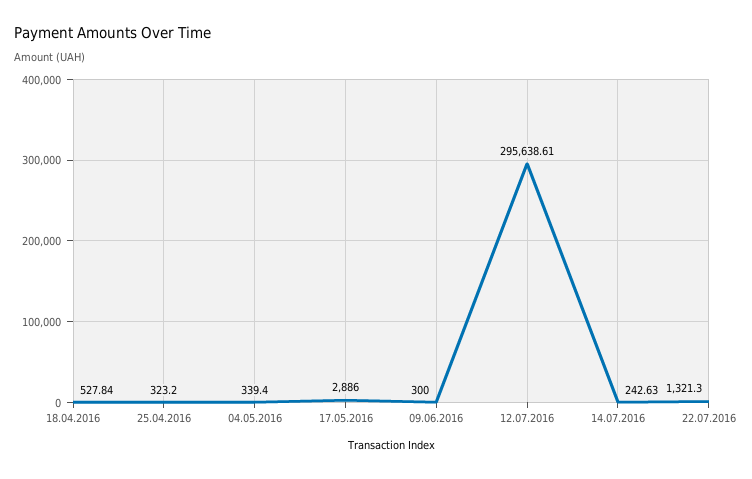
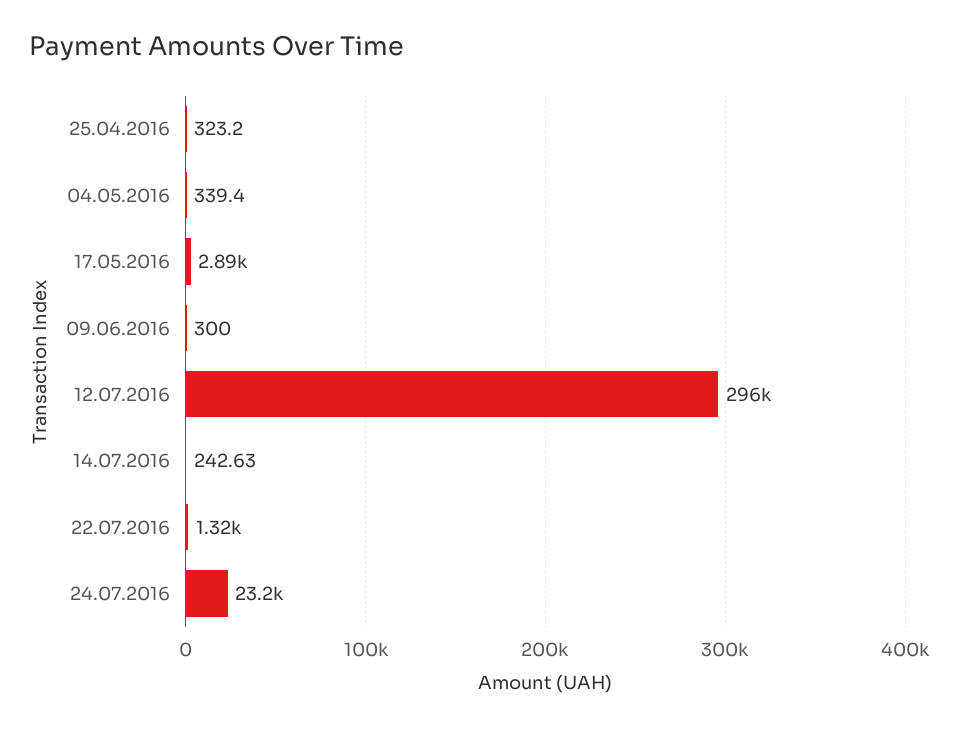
18.04.2016: 527.84 -> none
24.07.2016: none -> 23200

